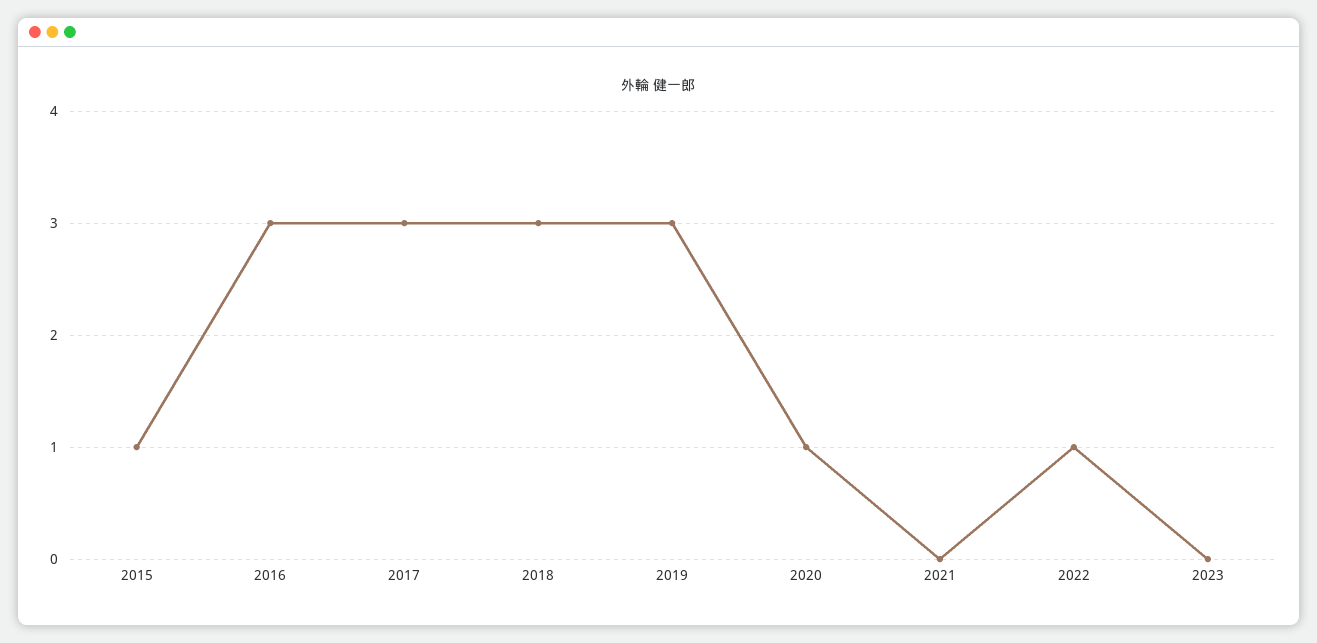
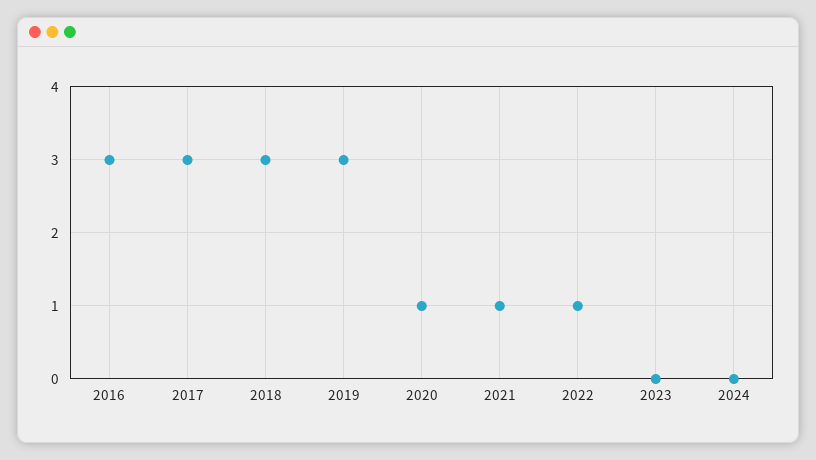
2015: 1 -> none
2021: 0 -> 1
2024: none -> 0

